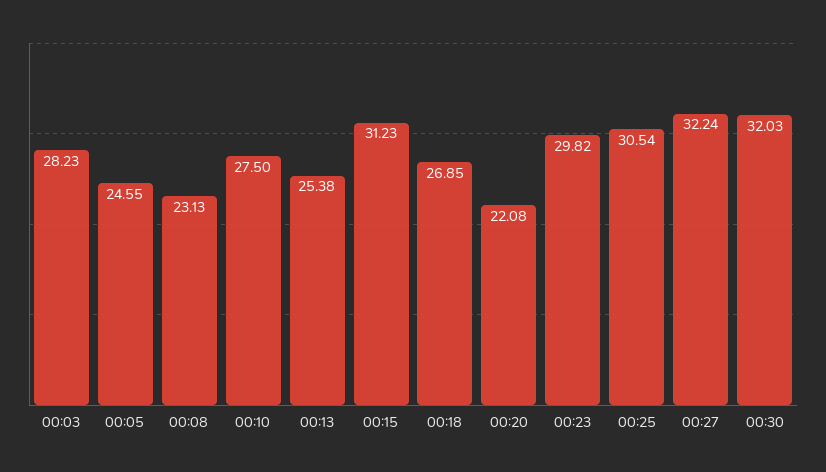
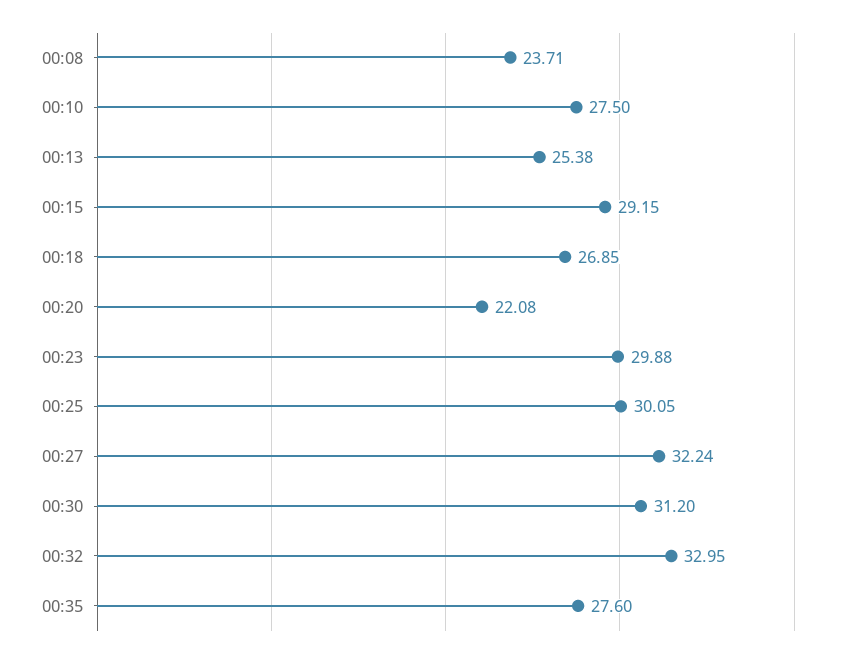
00:03: 28.23 -> none
00:05: 24.55 -> none
00:08: 23.13 -> 23.71
00:15: 31.23 -> 29.15
00:23: 29.82 -> 29.88
00:25: 30.54 -> 30.05
00:30: 32.03 -> 31.2
00:32: none -> 32.95
00:35: none -> 27.6

